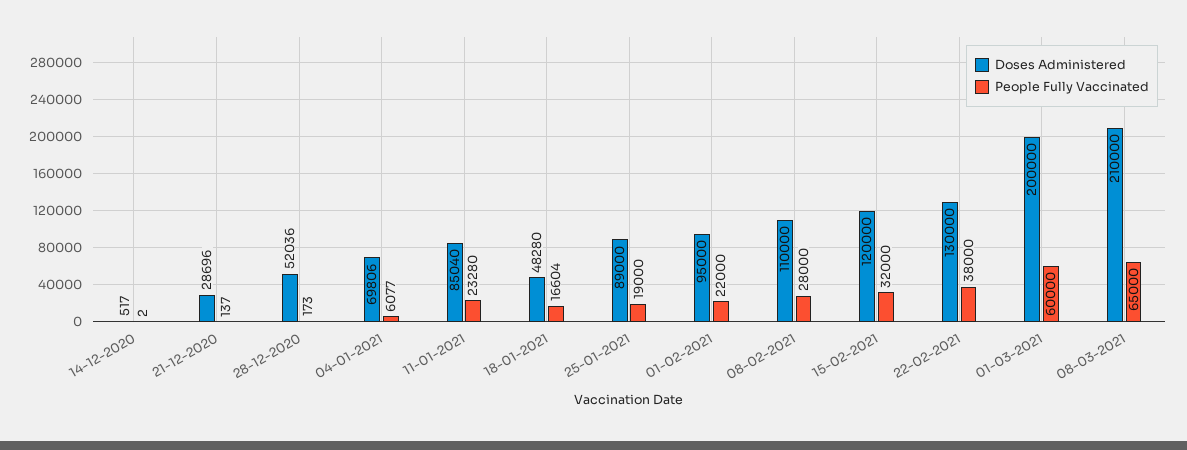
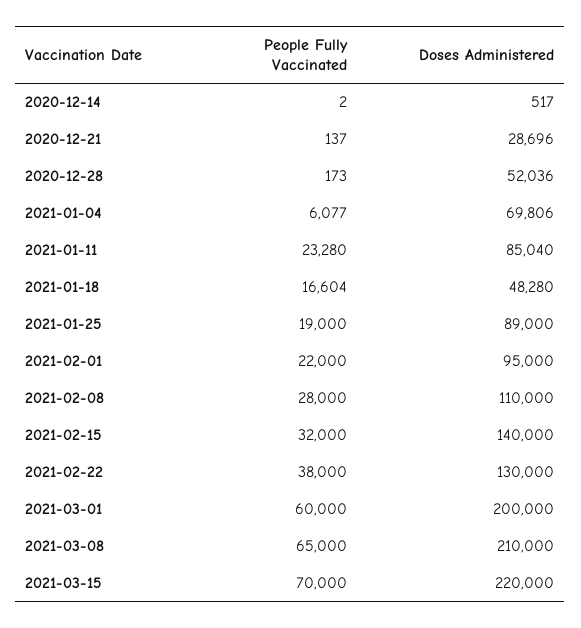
Doses Administered, 15-02-2021: 120000 -> 140000
People Fully Vaccinated, 2021-03-15: none -> 70000
Doses Administered, 2021-03-15: none -> 220000

